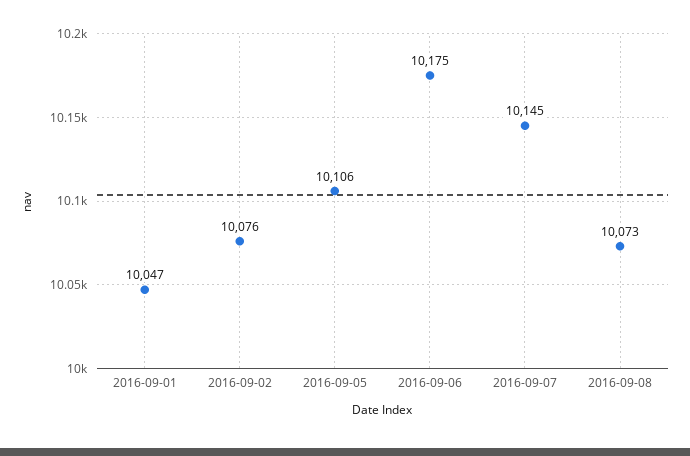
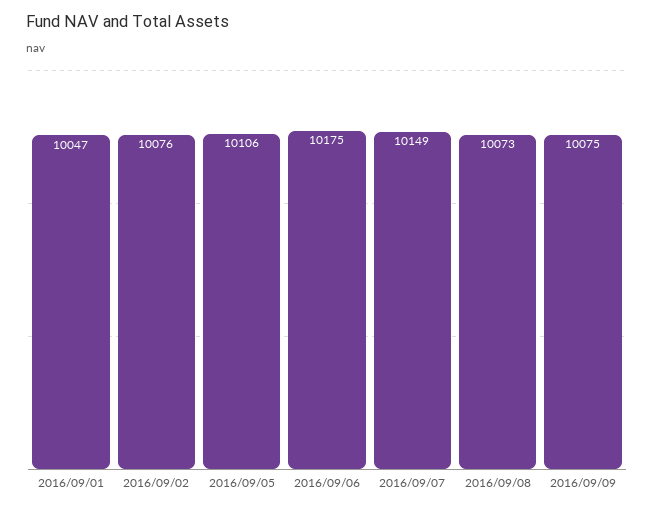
2016-09-07: 10145 -> 10149
2016/09/09: none -> 10075

